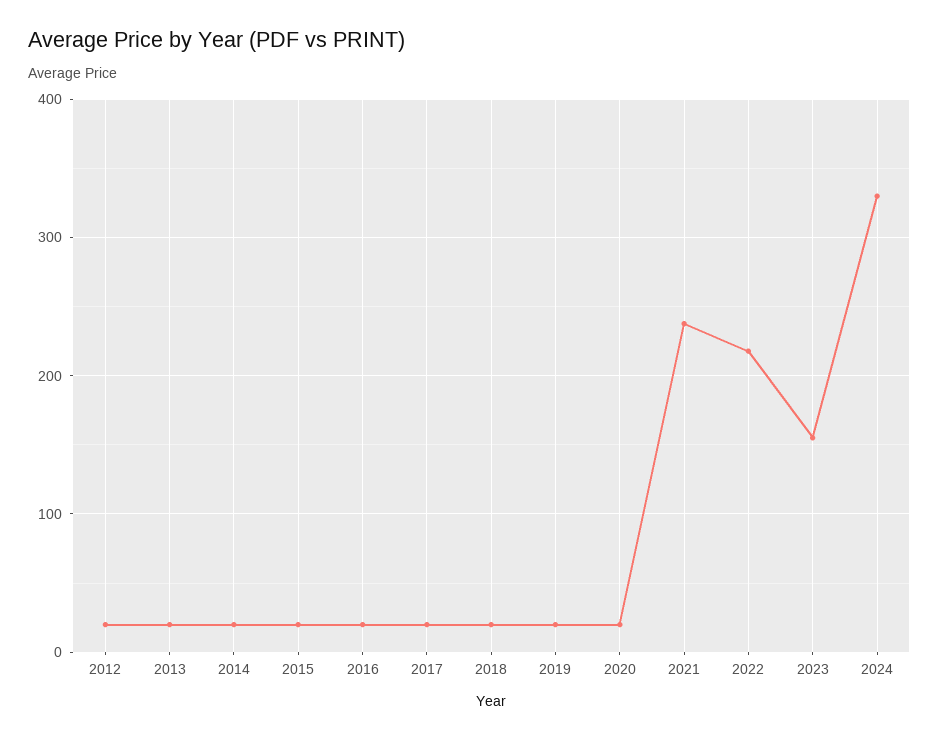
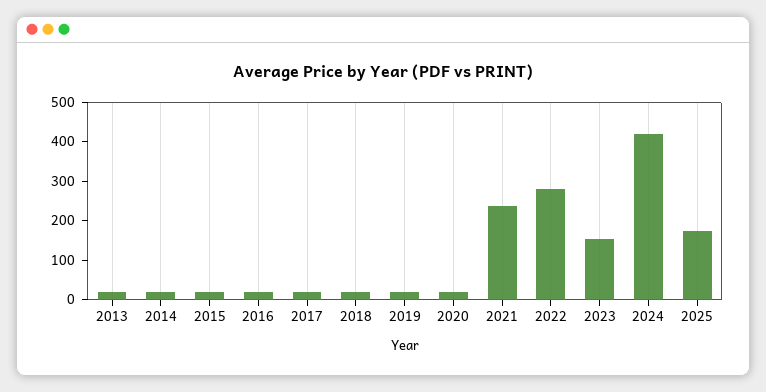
2012: 20 -> none
2022: 220 -> 275
2024: 330 -> 425
2025: none -> 175

